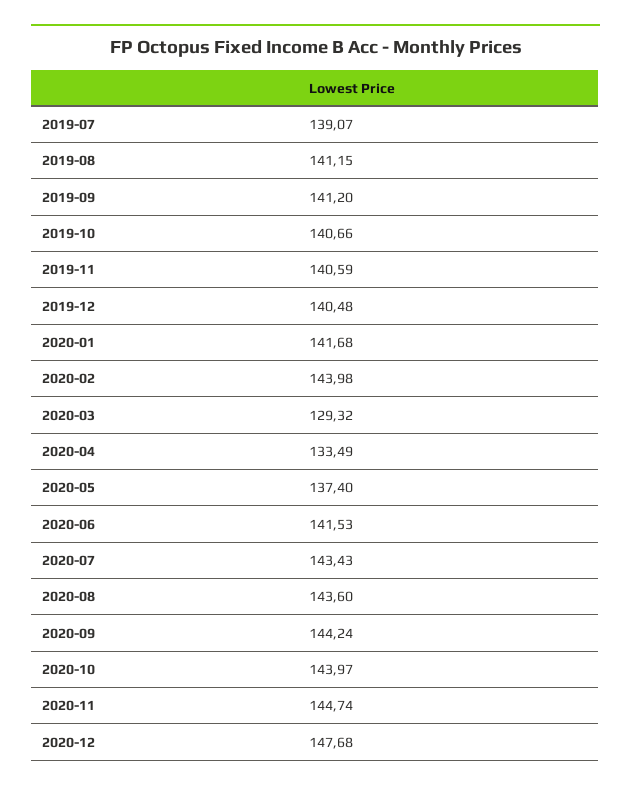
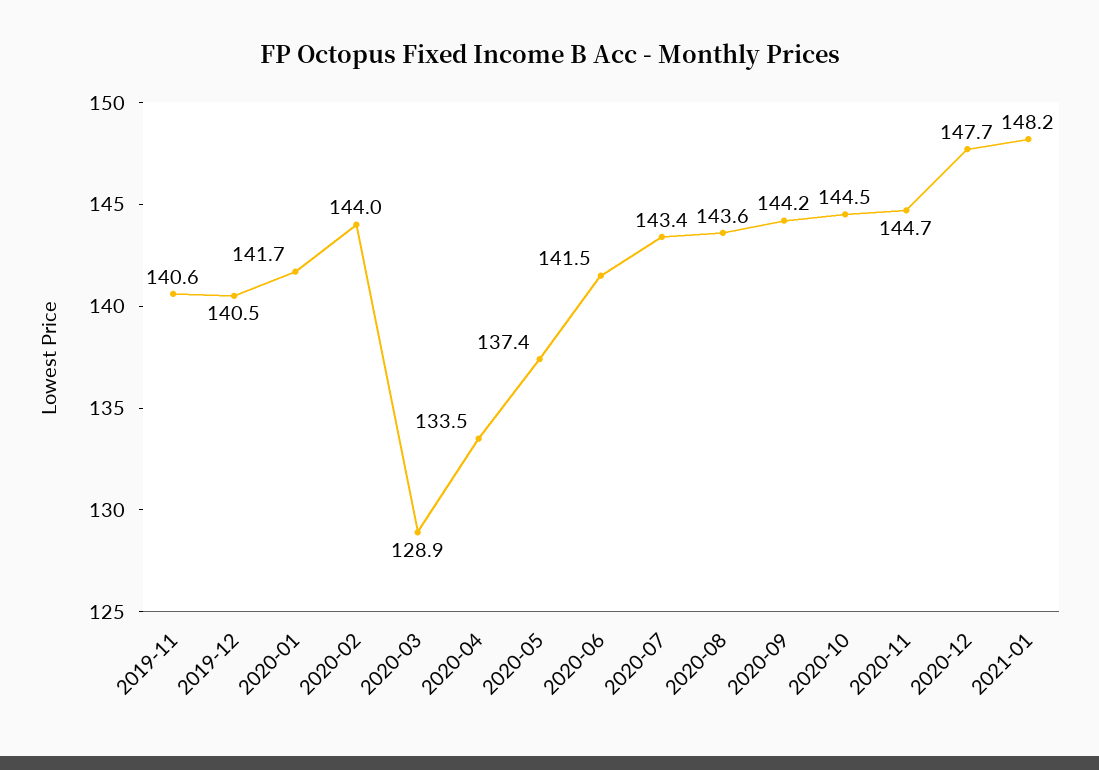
2019-07: 139.07 -> none
2019-08: 141.15 -> none
2019-09: 141.2 -> none
2019-10: 140.66 -> none
2020-03: 129.32 -> 128.9
2020-10: 143.97 -> 144.5
2021-01: none -> 148.2

